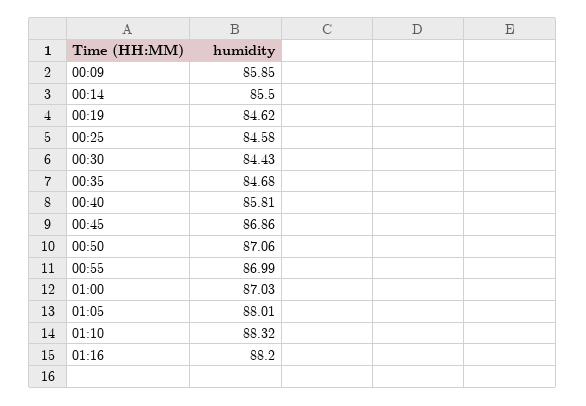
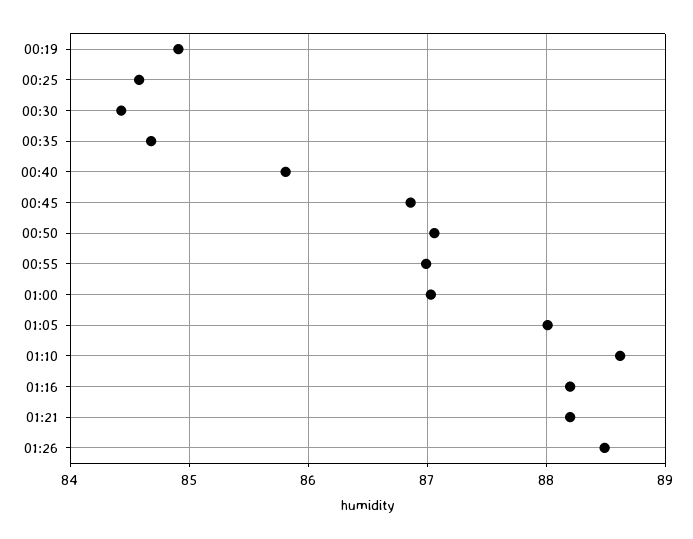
00:09: 85.85 -> none
00:14: 85.5 -> none
00:19: 84.62 -> 84.9
01:10: 88.32 -> 88.6
01:21: none -> 88.2
01:26: none -> 88.5

